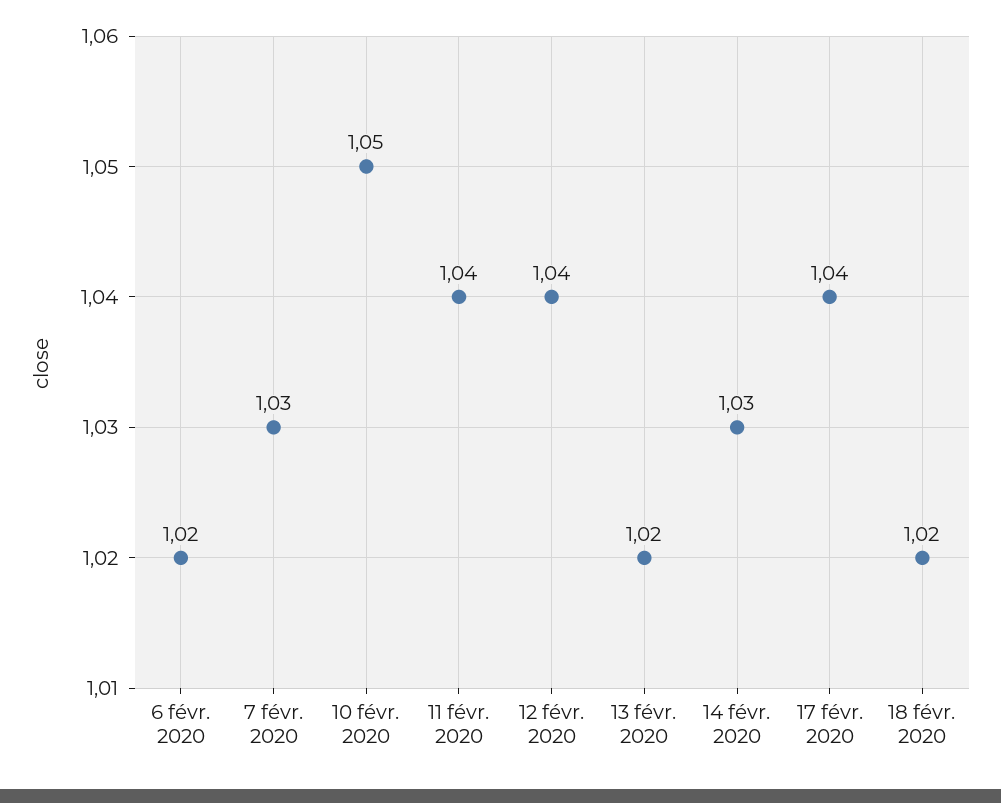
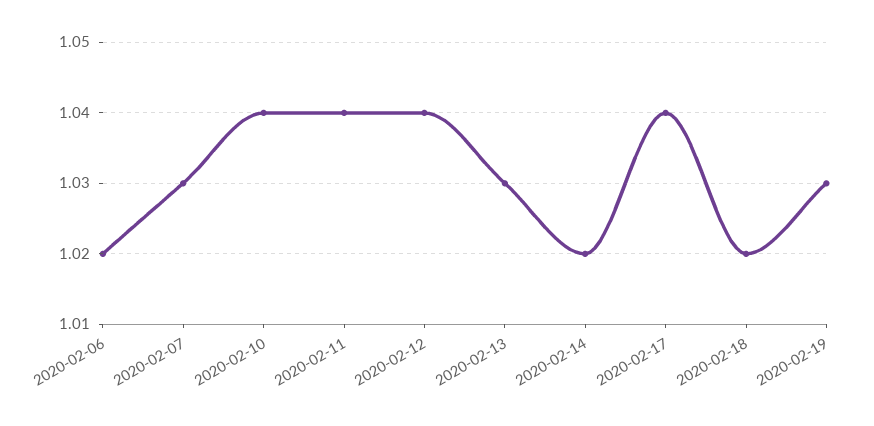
10 févr. 2020: 1.05 -> 1.04
13 févr. 2020: 1.02 -> 1.03
14 févr. 2020: 1.03 -> 1.02
2020-02-19: none -> 1.03

